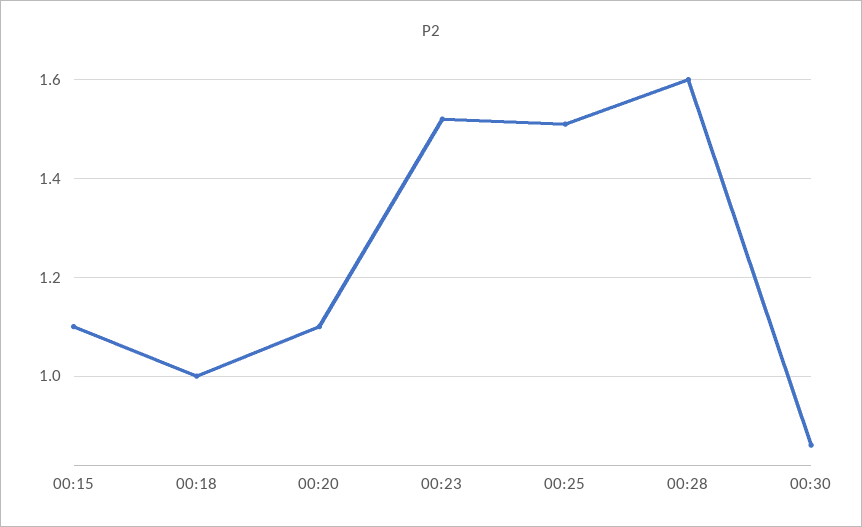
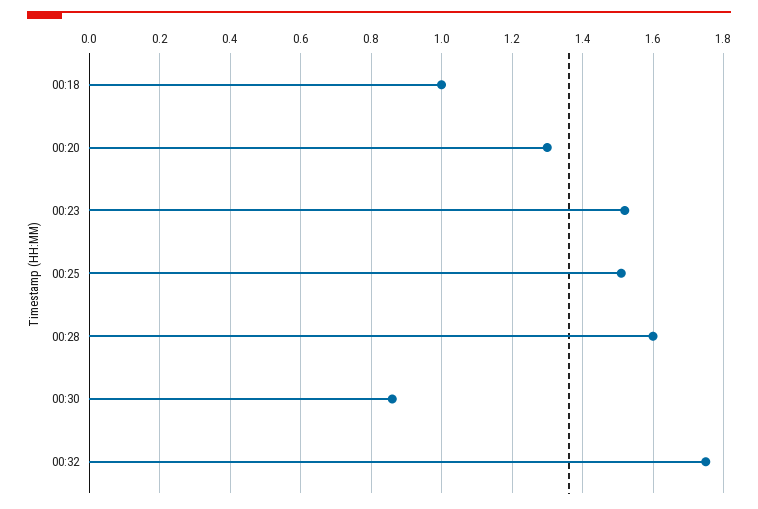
00:15: 1.1 -> none
00:20: 1.1 -> 1.3
00:32: none -> 1.75

